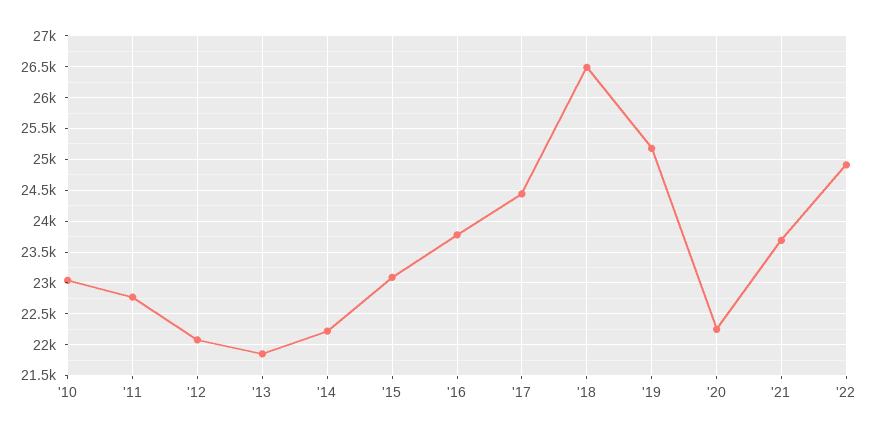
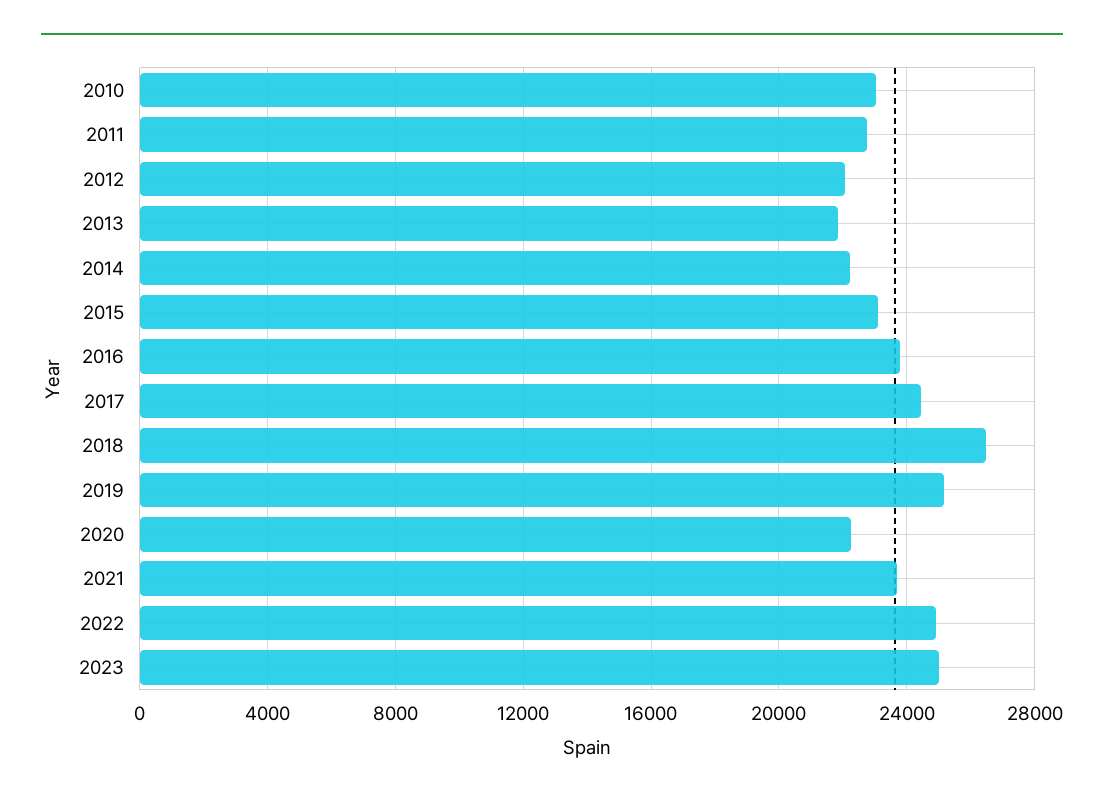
2023: none -> 25000

